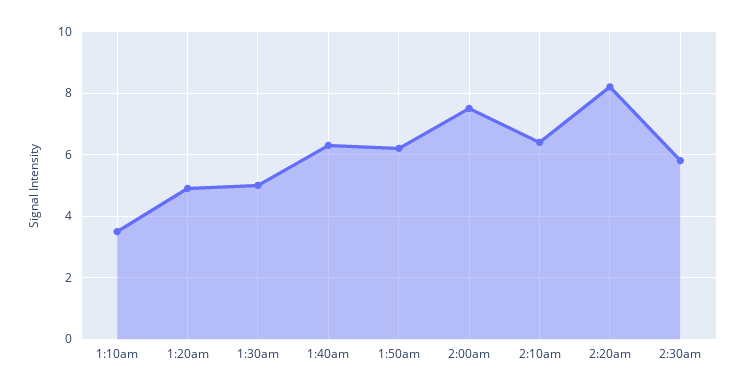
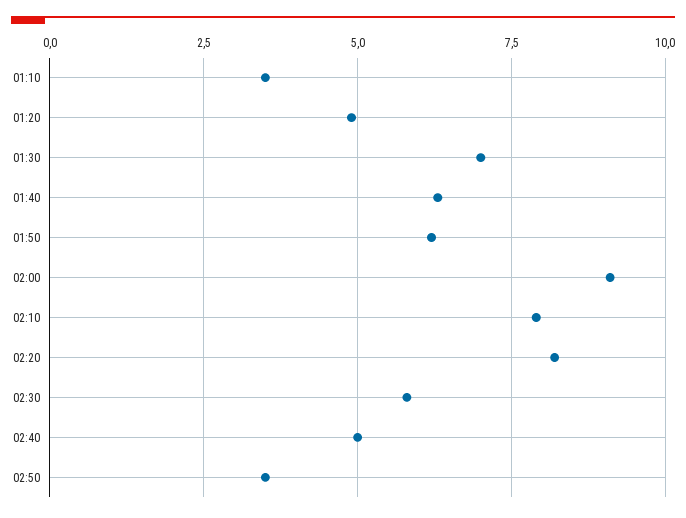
1:30am: 5 -> 7
2:00am: 7.5 -> 9
2:10am: 6.5 -> 8
02:40: none -> 5
02:50: none -> 3.5

